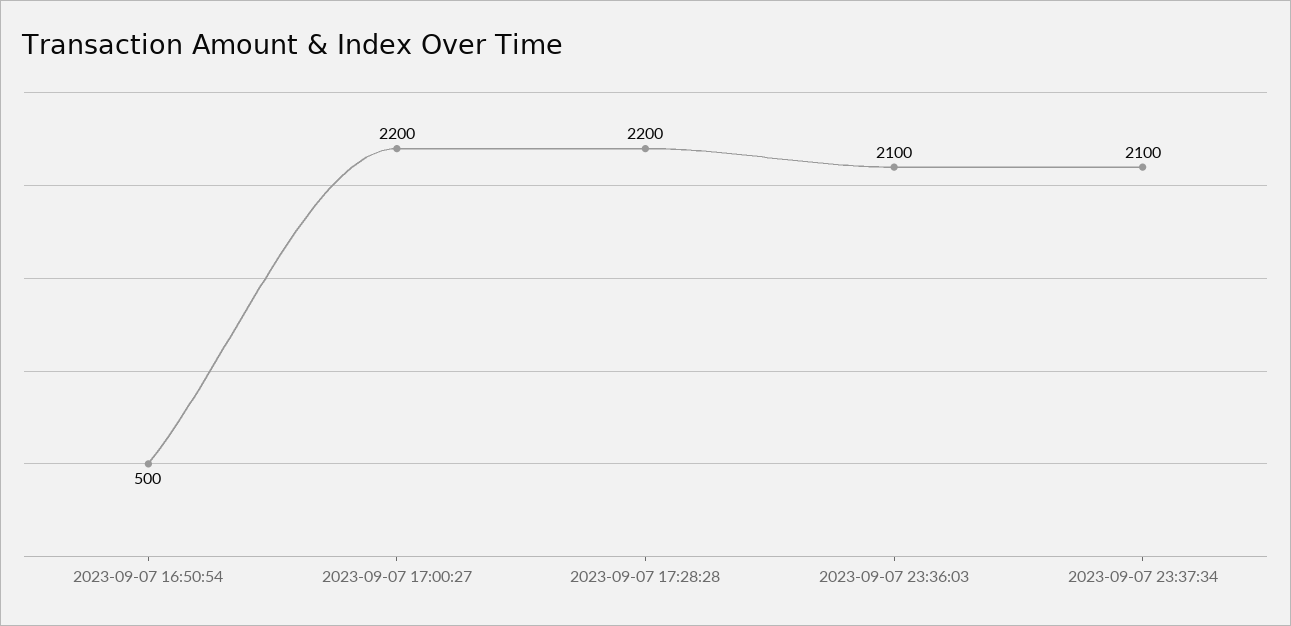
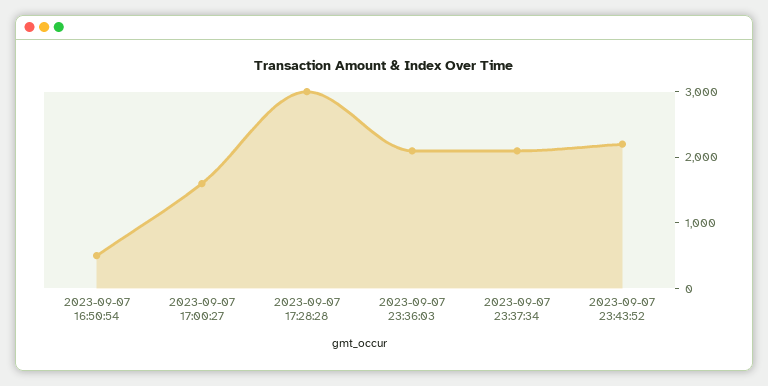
2023-09-07 17:00:27: 2200 -> 1600
2023-09-07 17:28:28: 2200 -> 3000
2023-09-07 23:43:52: none -> 2200

